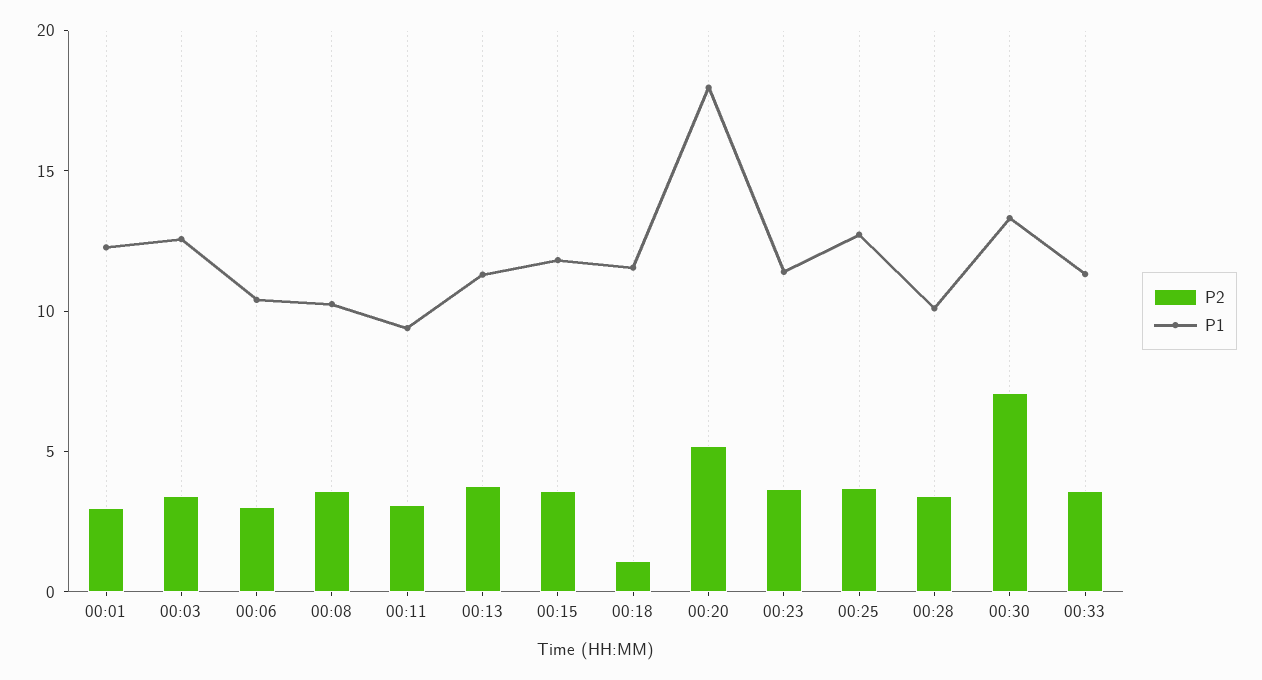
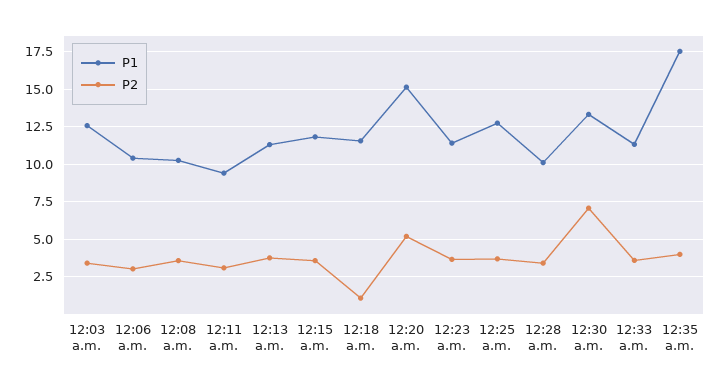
P2, 00:01: 3 -> none
P1, 00:01: 12 -> none
P1, 00:20: 18 -> 15
P1, 12:35 a.m.: none -> 17.5
P2, 12:35 a.m.: none -> 4

